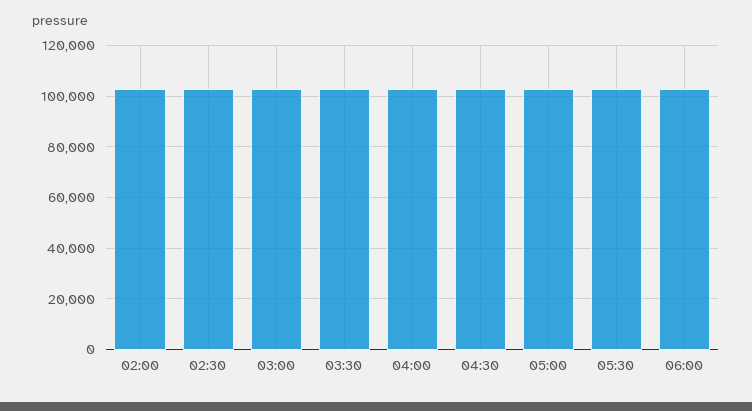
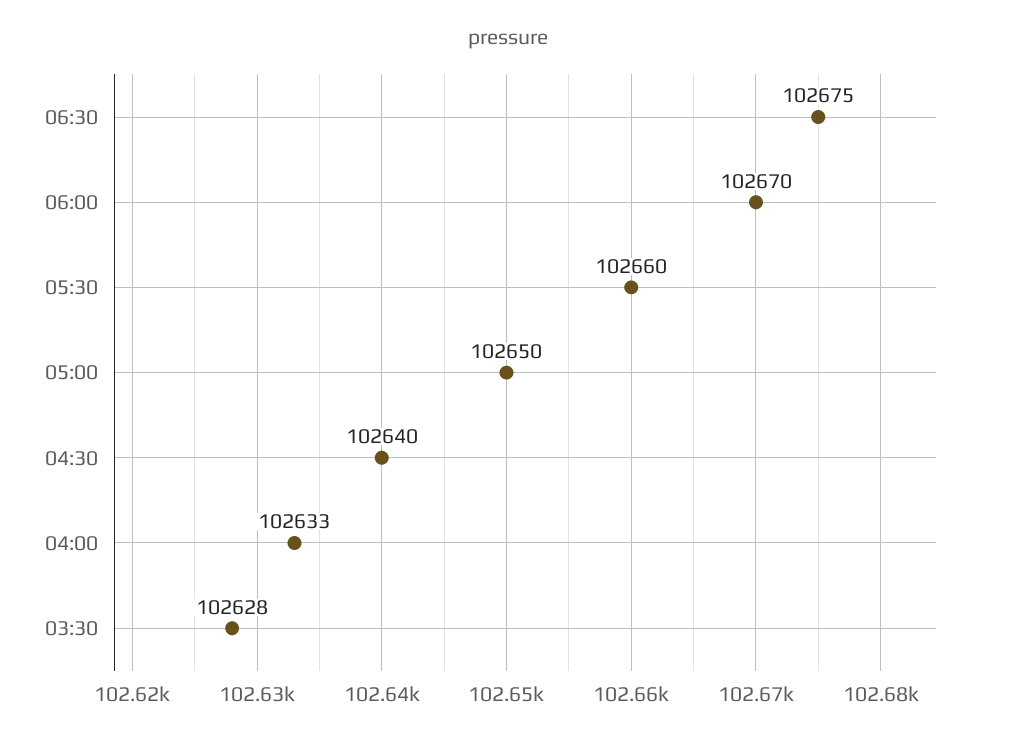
02:00: 102500 -> none
02:30: 102500 -> none
03:00: 102500 -> none
06:30: none -> 102675

